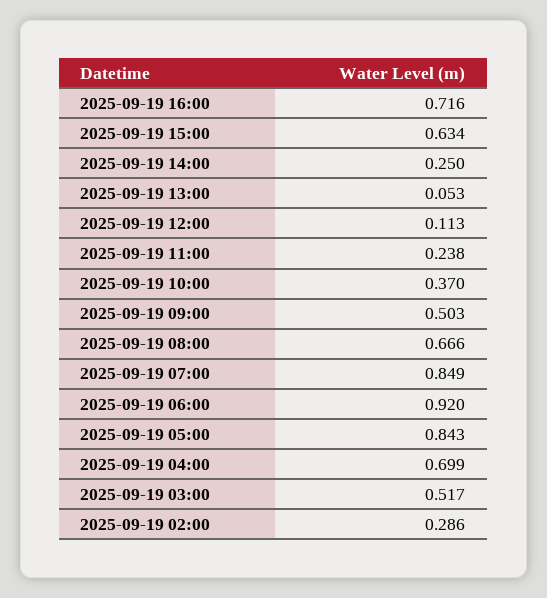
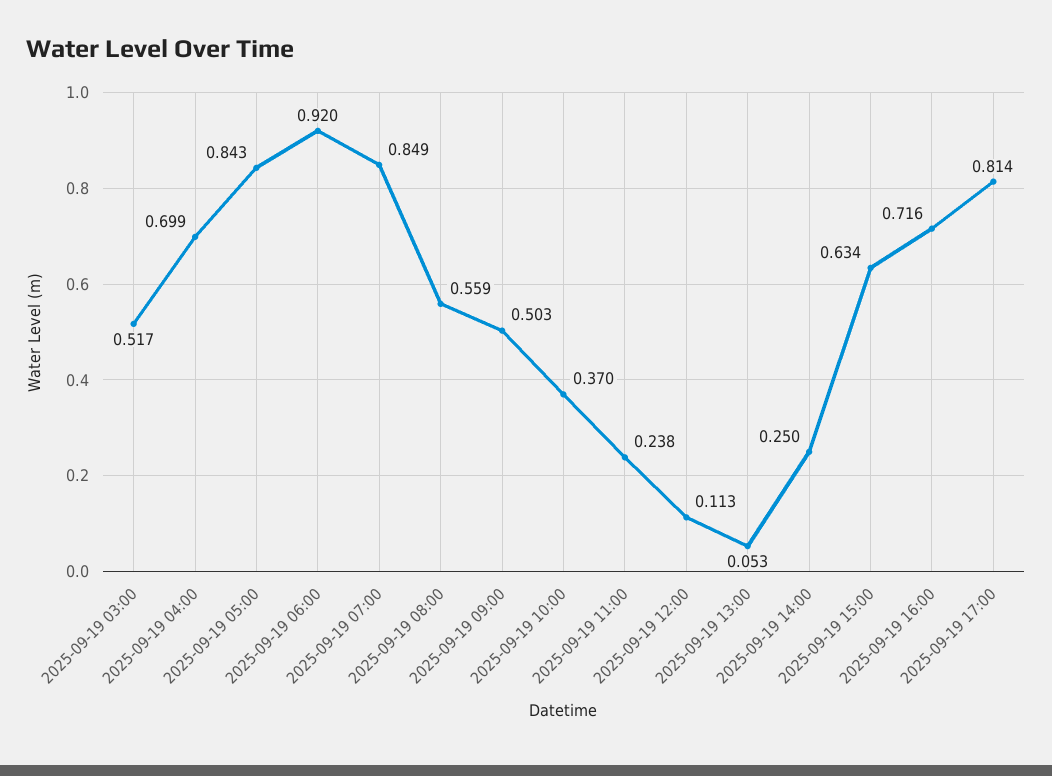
2025-09-19 08:00: 0.666 -> 0.559
2025-09-19 02:00: 0.286 -> none
2025-09-19 17:00: none -> 0.814

